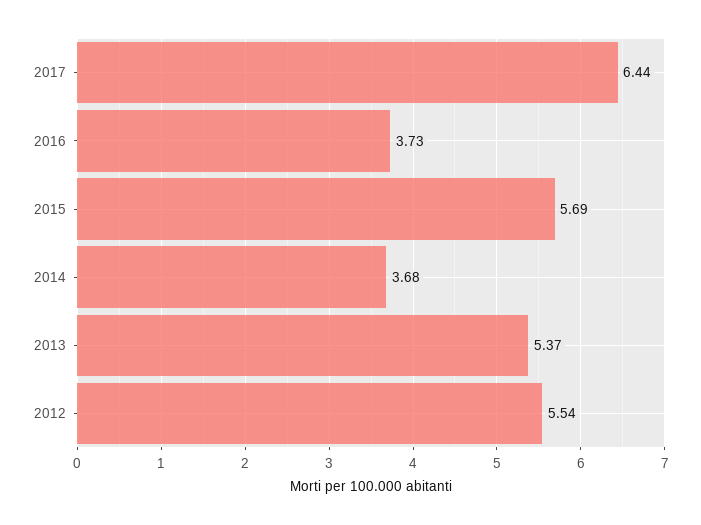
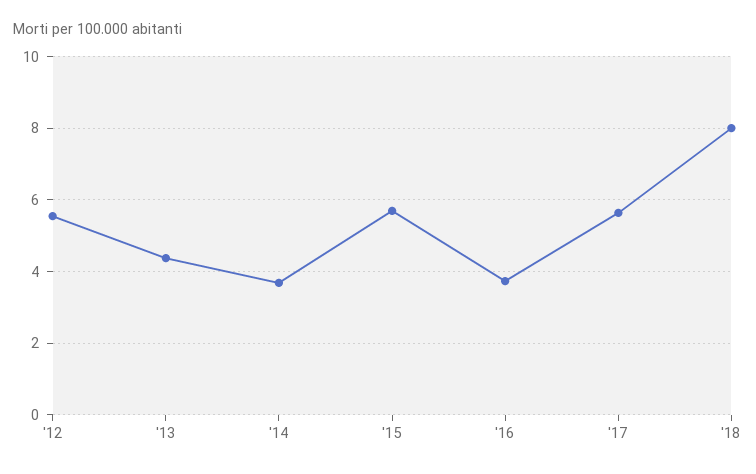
2017: 6.44 -> 5.6
2013: 5.37 -> 4.4
'18: none -> 8

